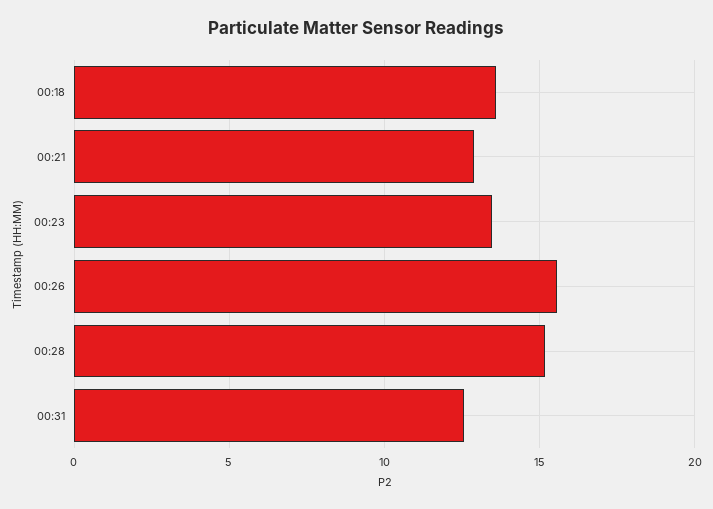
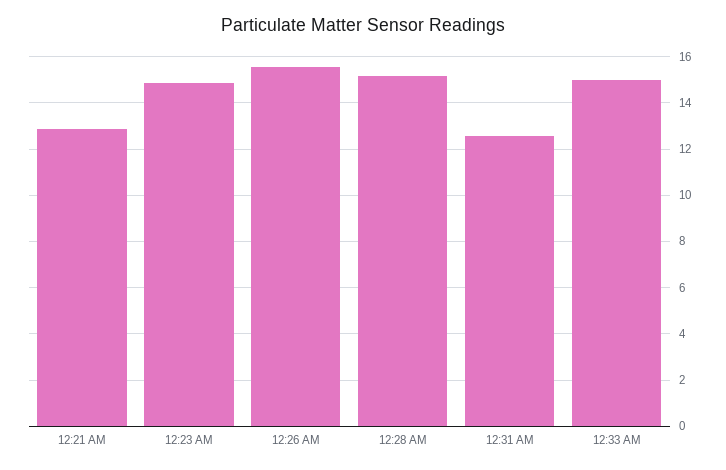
00:18: 13.5 -> none
00:23: 13.5 -> 15
12:33 AM: none -> 15

